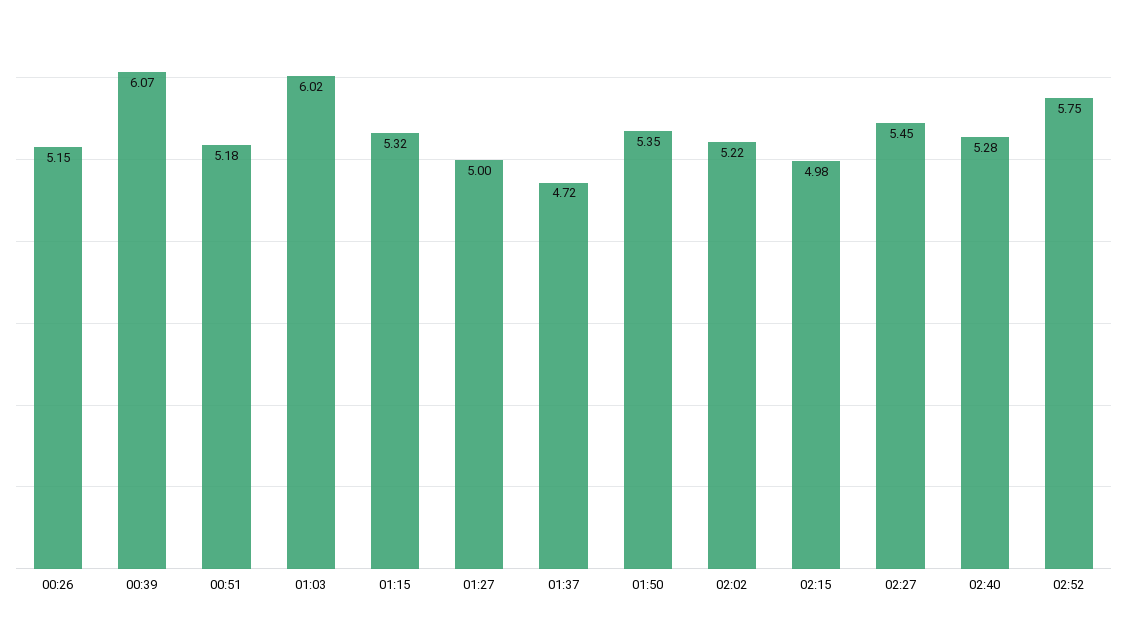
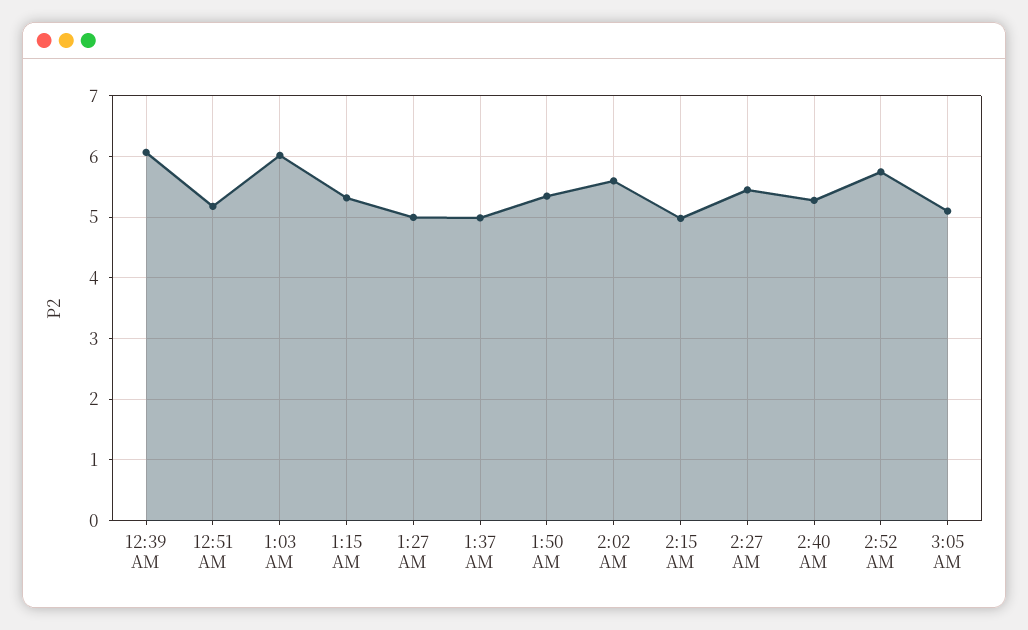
00:26: 5.15 -> none
01:37: 4.72 -> 5
02:02: 5.22 -> 5.6
3:05 AM: none -> 5.1

